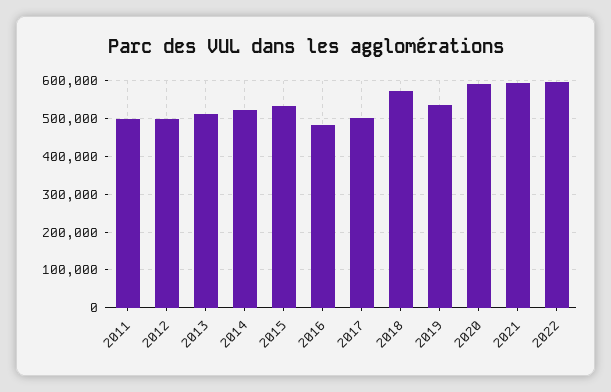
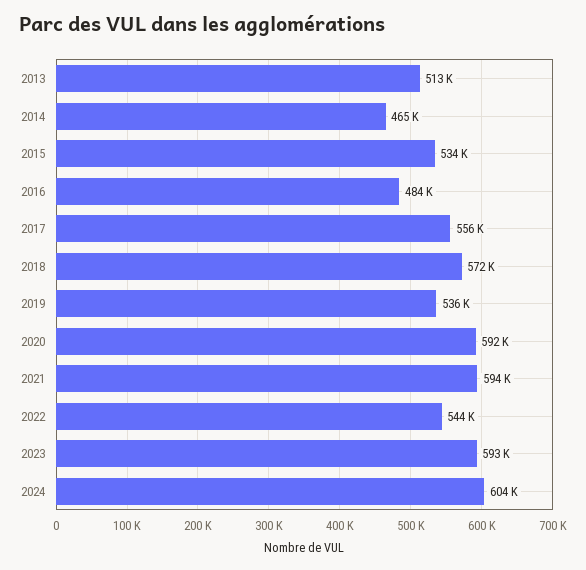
2011: 500000 -> none
2012: 500000 -> none
2014: 520000 -> 465000
2017: 500000 -> 556000
2022: 600000 -> 544000
2023: none -> 593000
2024: none -> 604000

